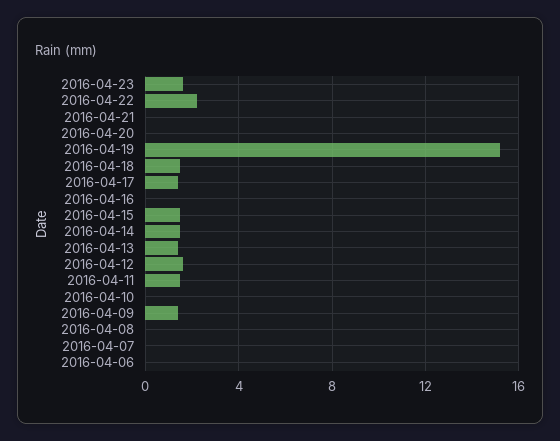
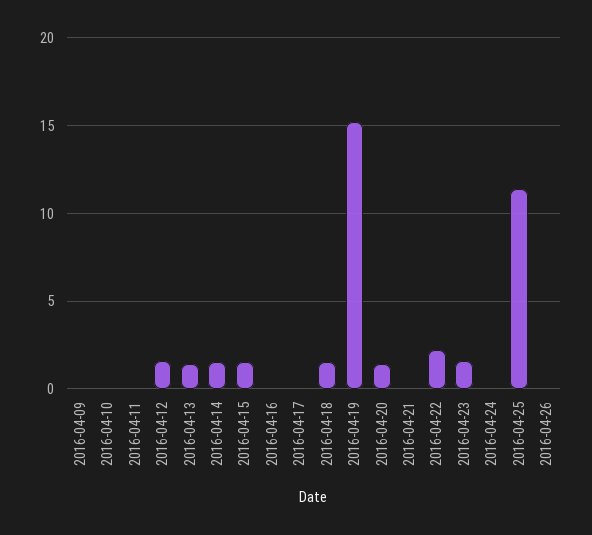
2016-04-20: 0 -> 1.5
2016-04-17: 1.5 -> 0
2016-04-11: 1.5 -> 0
2016-04-09: 1.5 -> 0
2016-04-08: 0 -> none
2016-04-07: 0 -> none
2016-04-06: 0 -> none
2016-04-24: none -> 0
2016-04-25: none -> 11.5
2016-04-26: none -> 0

